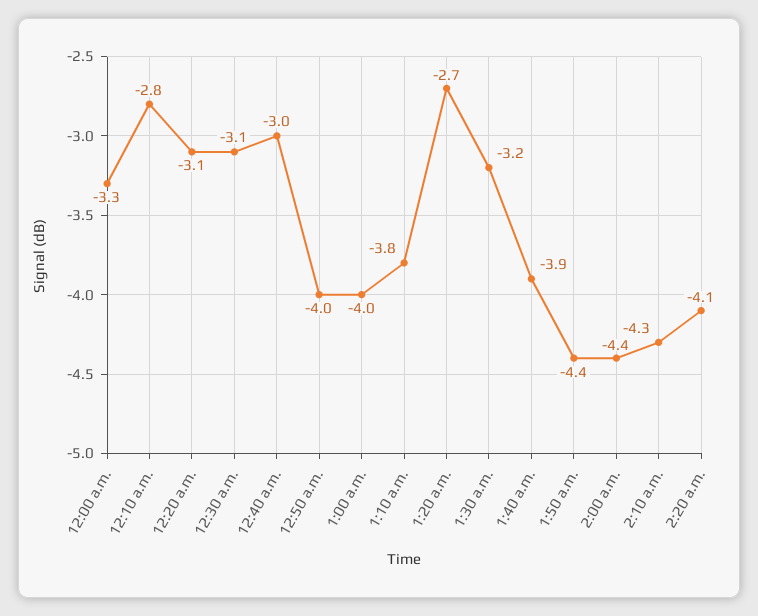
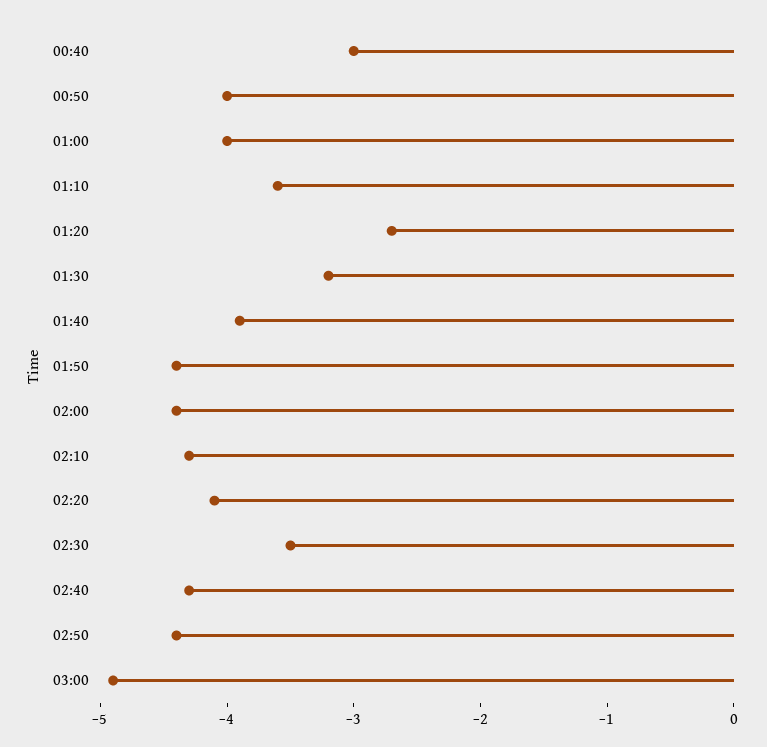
12:00 a.m.: -3.3 -> none
12:10 a.m.: -2.8 -> none
12:20 a.m.: -3.1 -> none
12:30 a.m.: -3.1 -> none
1:10 a.m.: -3.8 -> -3.6
02:30: none -> -3.5
02:40: none -> -4.3
02:50: none -> -4.4
03:00: none -> -4.9

